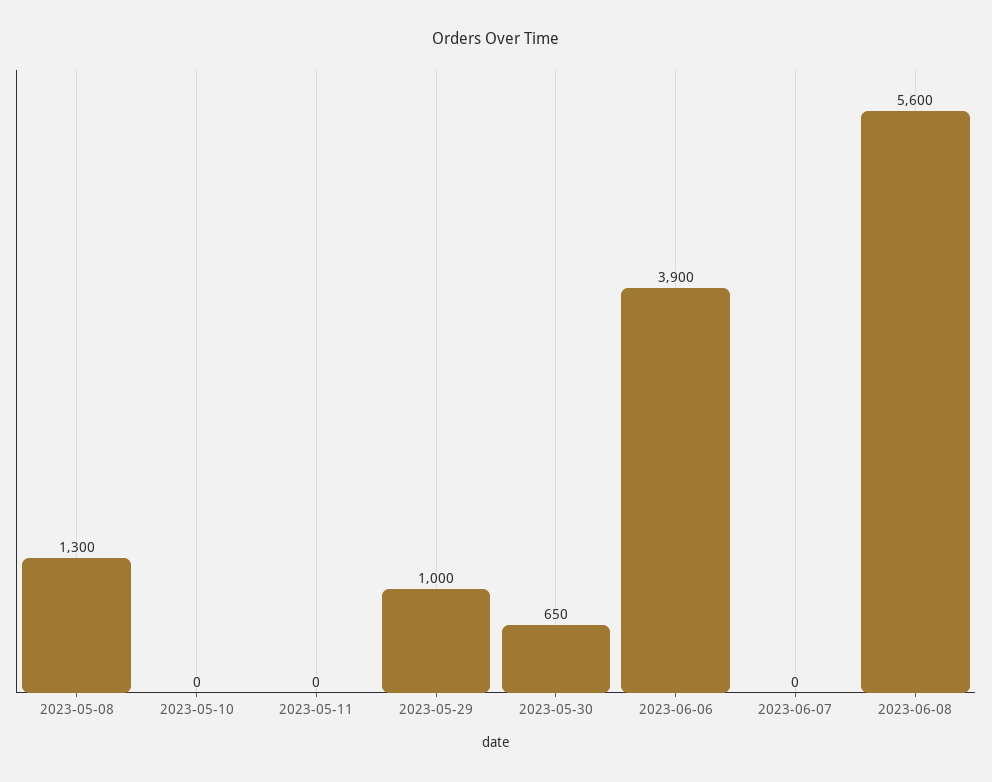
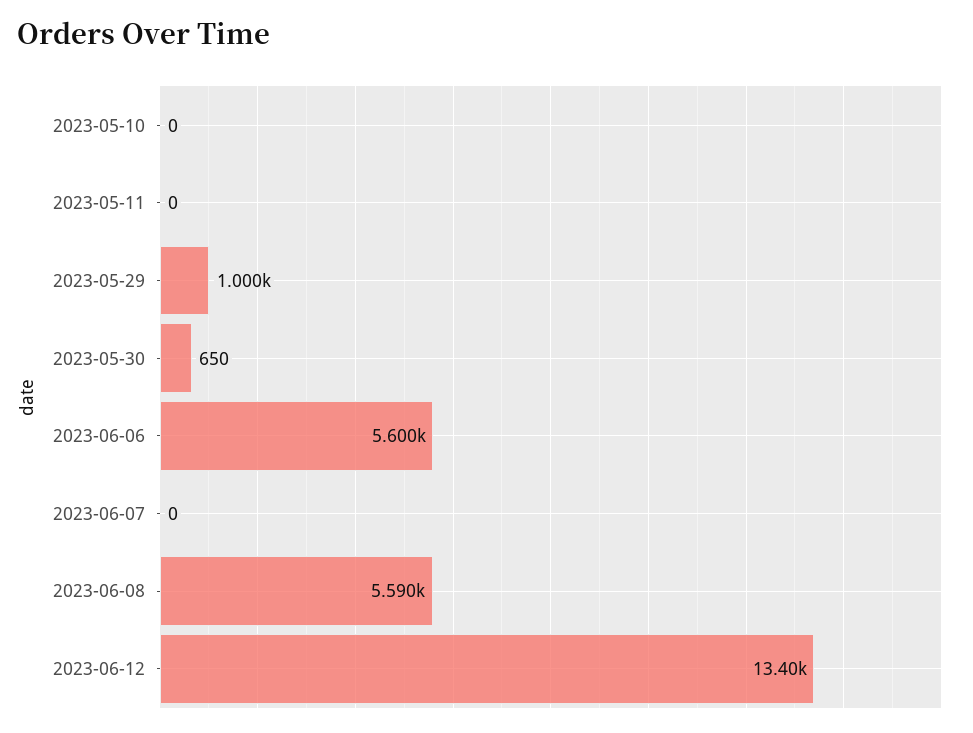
2023-05-08: 1300 -> none
2023-06-06: 3900 -> 5600
2023-06-08: 5600 -> 5590
2023-06-12: none -> 13400

